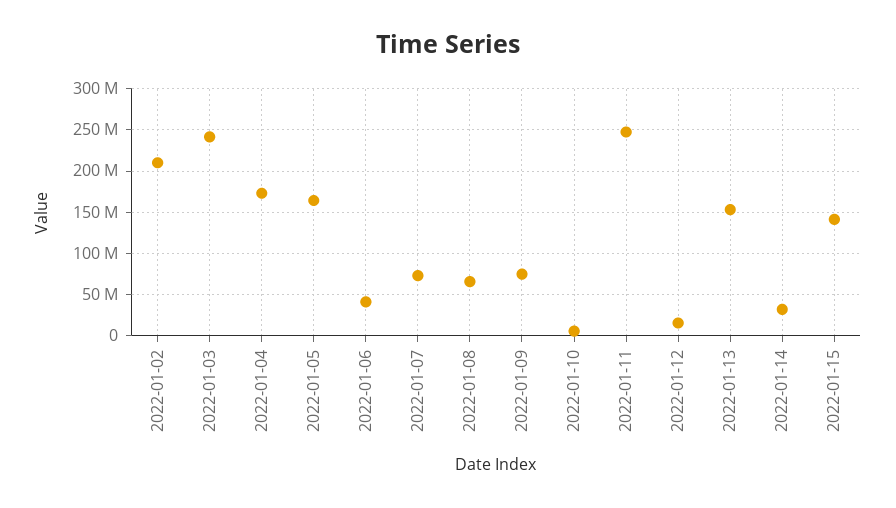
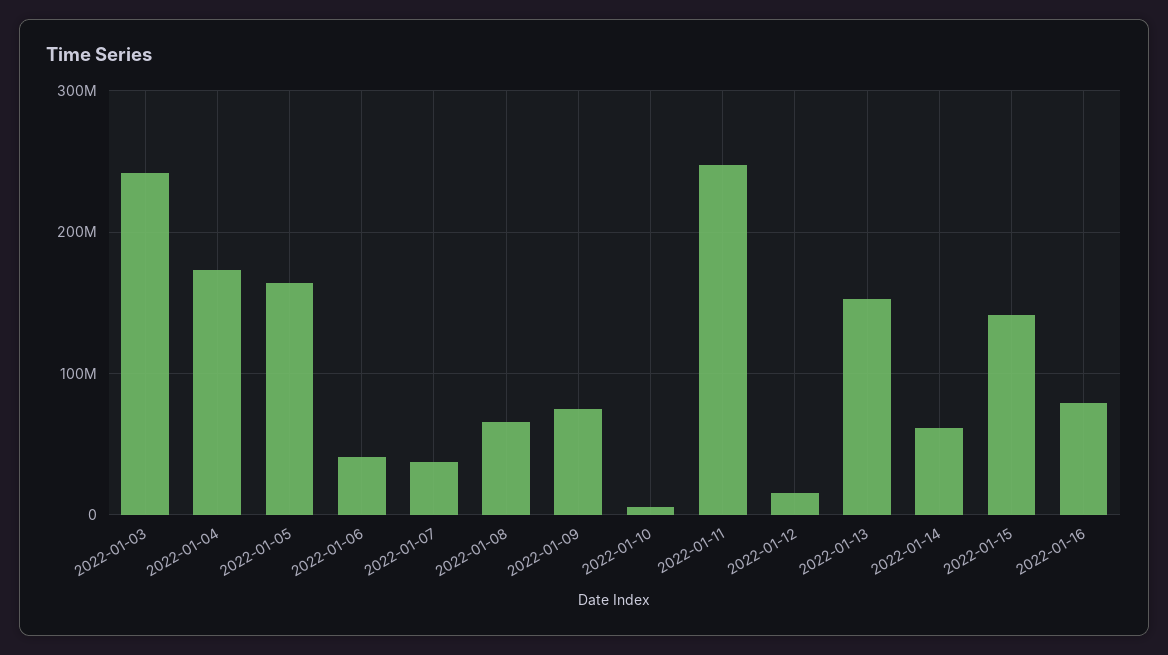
2022-01-02: 210000000 -> none
2022-01-07: 70000000 -> 40000000
2022-01-14: 30000000 -> 60000000
2022-01-16: none -> 80000000

